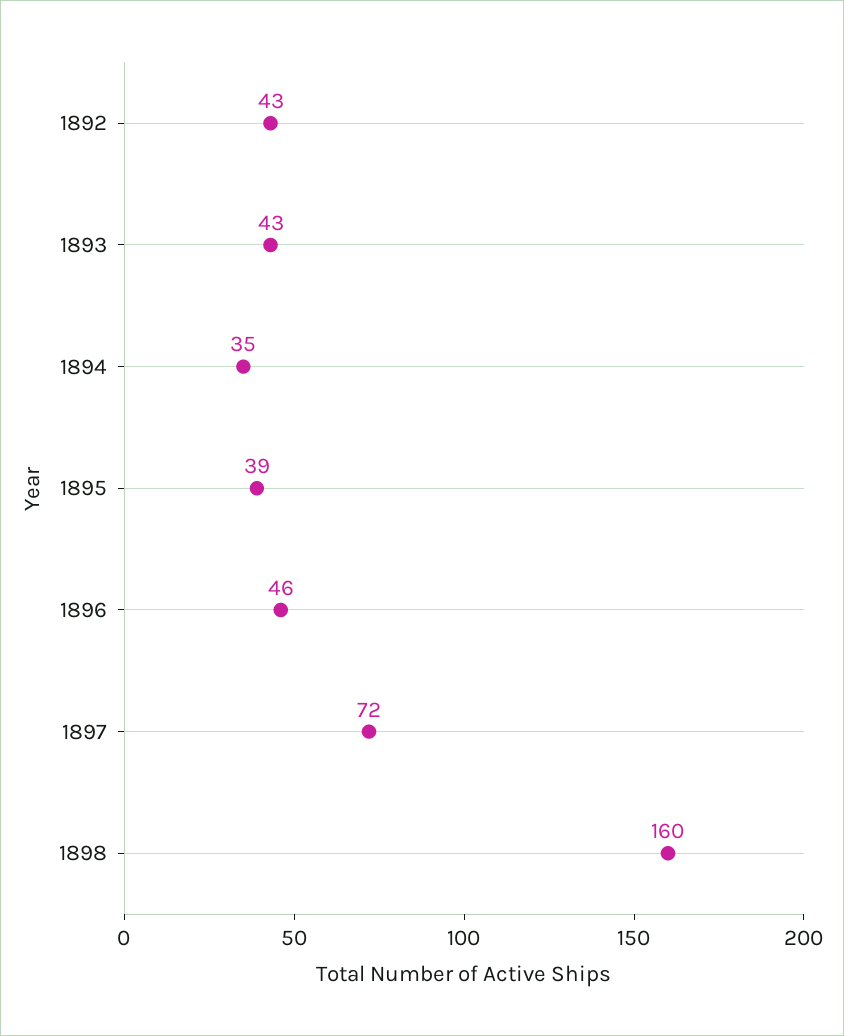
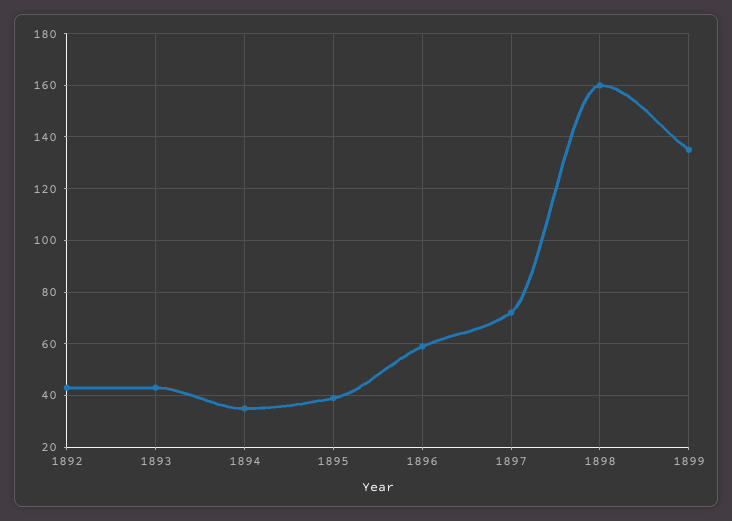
1896: 46 -> 60
1899: none -> 135

